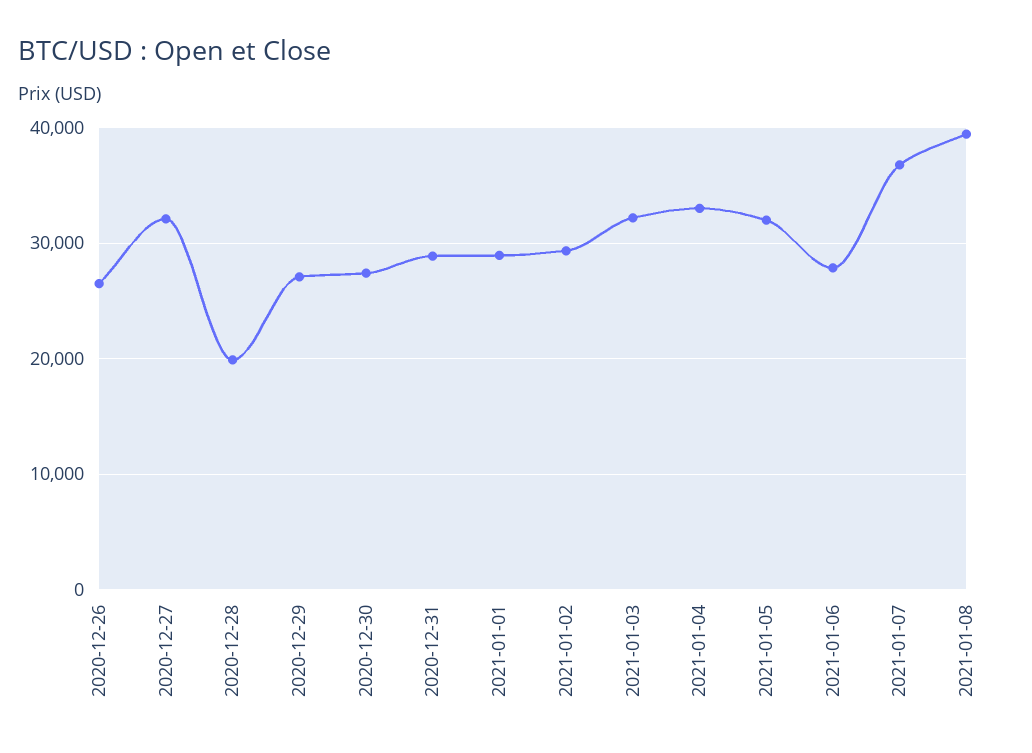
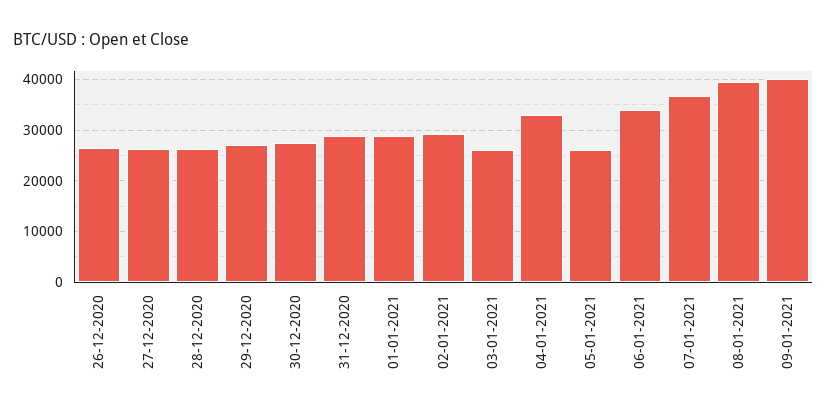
2020-12-27: 32000 -> 26000
2020-12-28: 20000 -> 26000
2021-01-03: 32000 -> 26000
2021-01-05: 32000 -> 26000
2021-01-06: 28000 -> 34000
09-01-2021: none -> 40000

